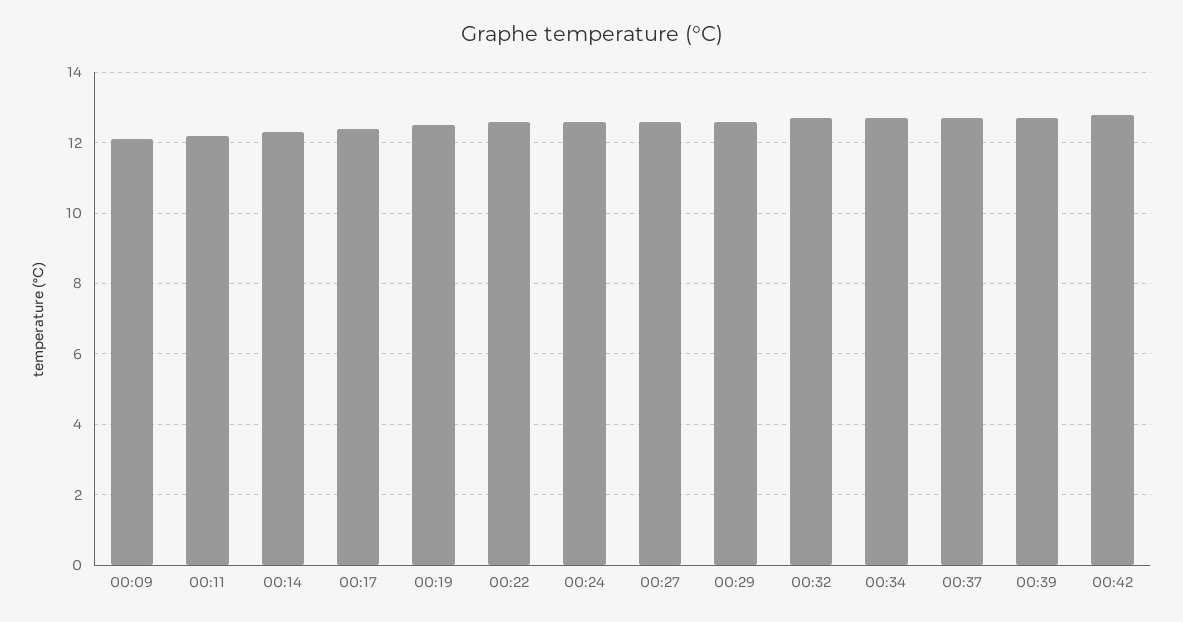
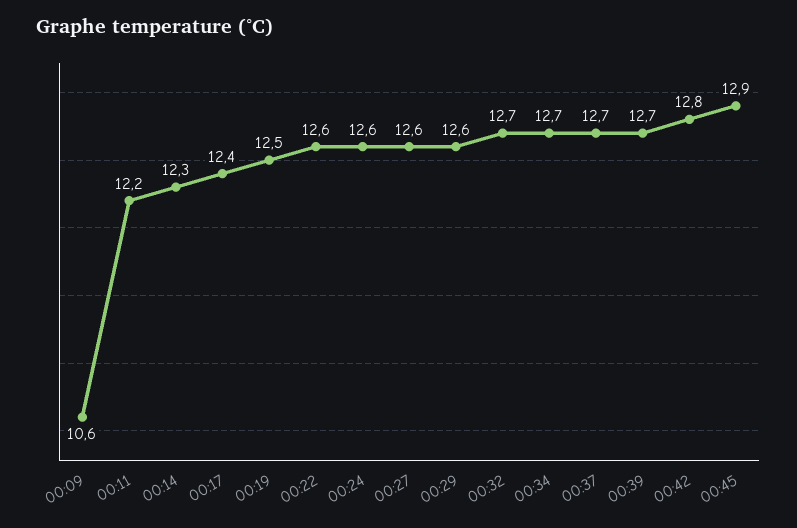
00:09: 12 -> 10.6
00:45: none -> 12.9

